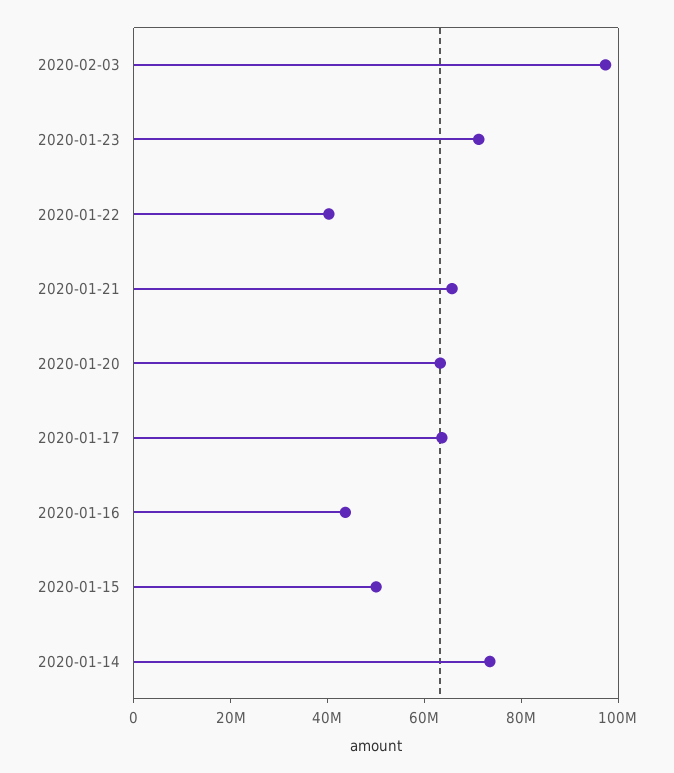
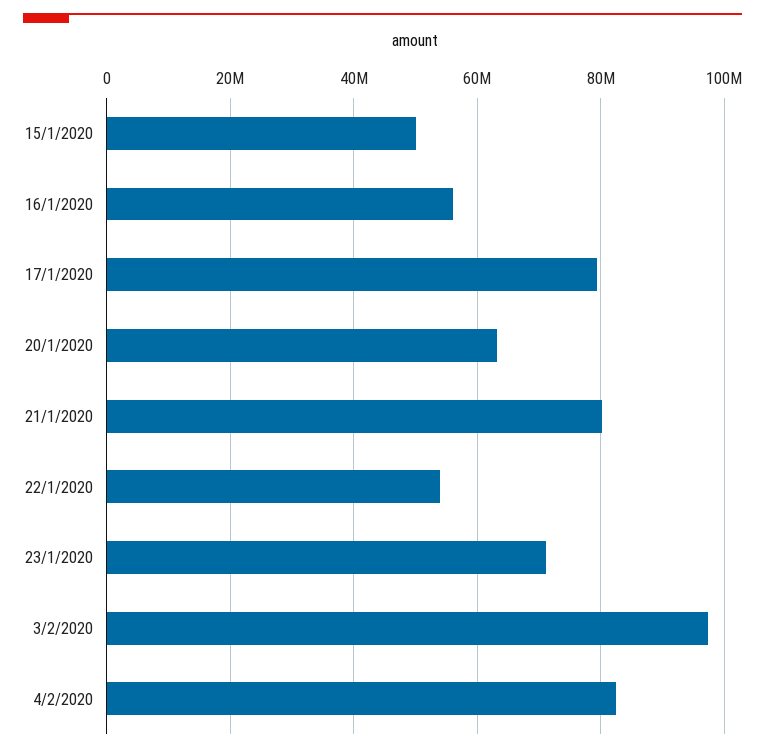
2020-01-22: 40000000 -> 54000000
2020-01-21: 65000000 -> 80000000
2020-01-17: 65000000 -> 80000000
2020-01-16: 45000000 -> 56000000
2020-01-14: 75000000 -> none
4/2/2020: none -> 82000000

